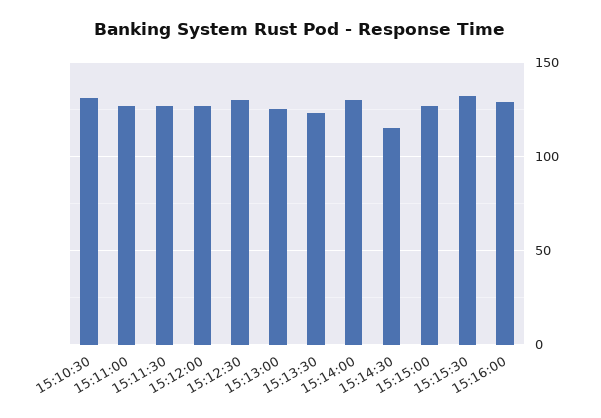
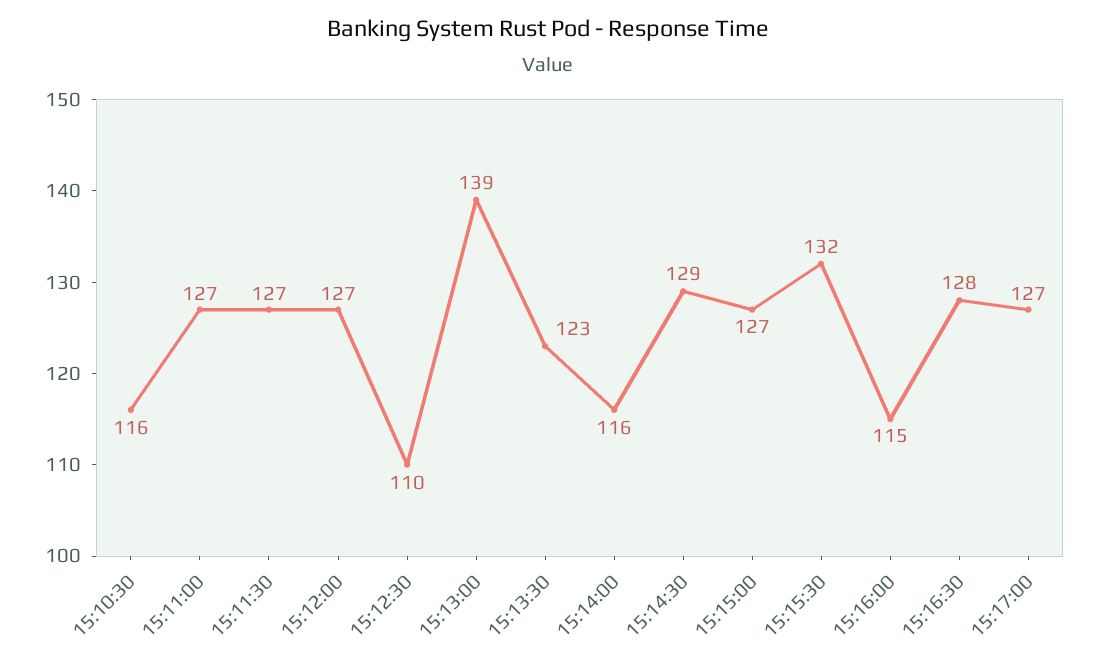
15:10:30: 130 -> 116
15:12:30: 130 -> 110
15:13:00: 125 -> 139
15:14:00: 130 -> 116
15:14:30: 115 -> 129
15:16:00: 130 -> 115
15:16:30: none -> 128
15:17:00: none -> 127

